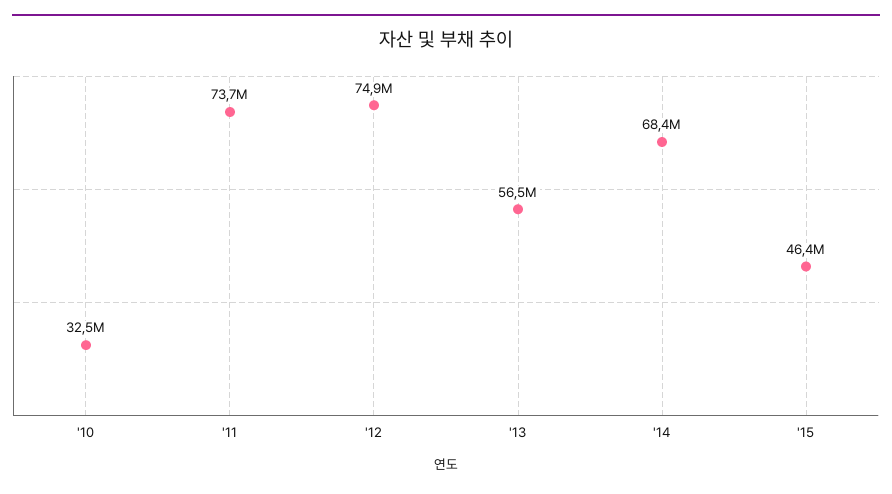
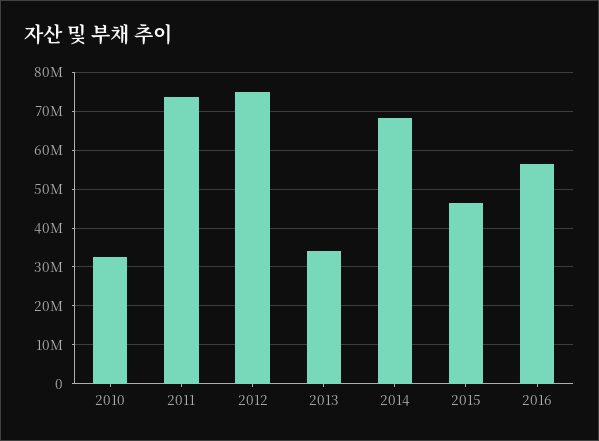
'13: 56500000 -> 34000000
2016: none -> 56000000

